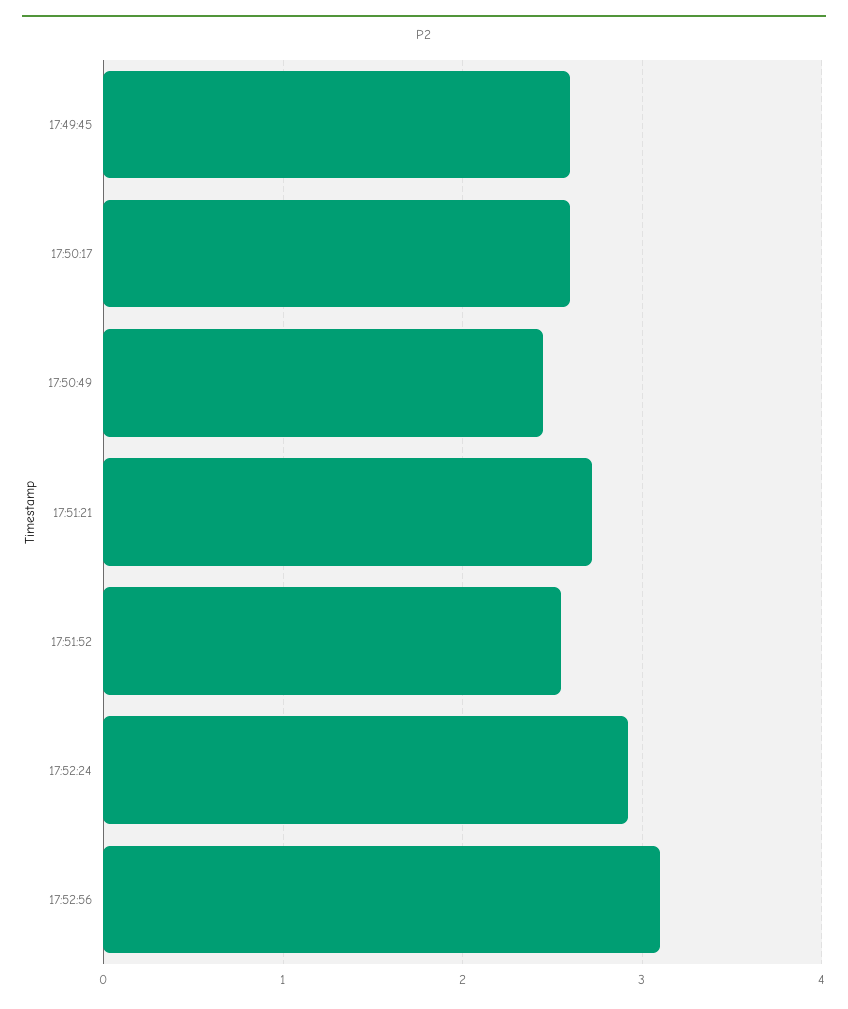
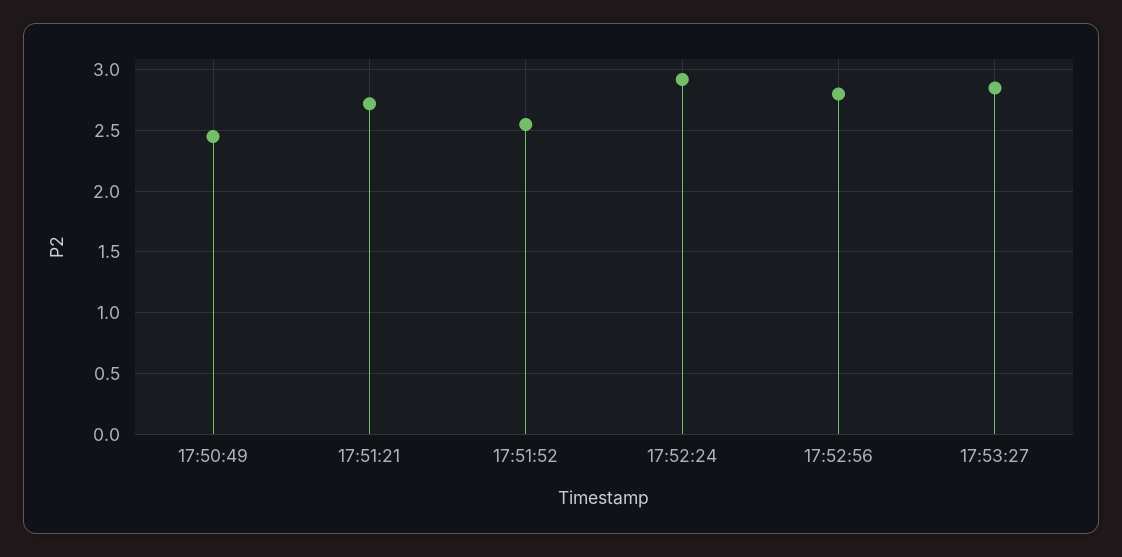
17:49:45: 2.6 -> none
17:50:17: 2.6 -> none
17:52:56: 3.1 -> 2.8
17:53:27: none -> 2.85

